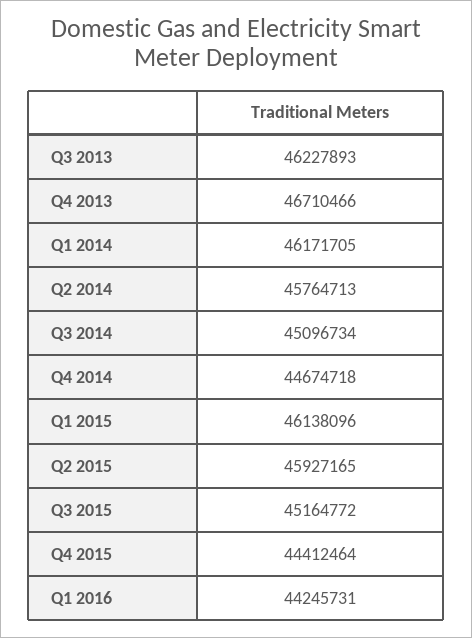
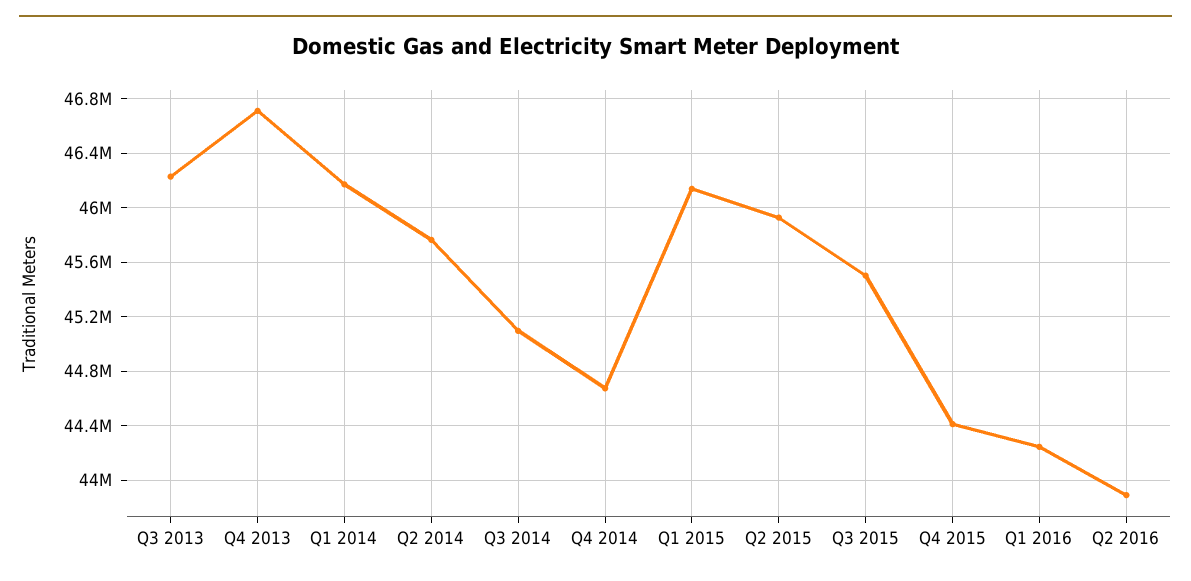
Q3 2015: 45164772 -> 45500000
Q2 2016: none -> 43900000

